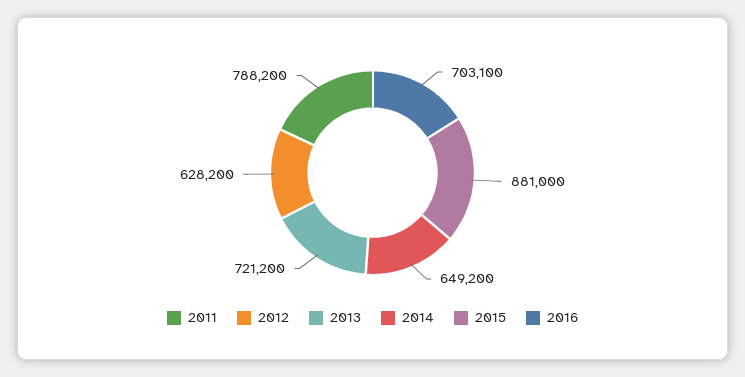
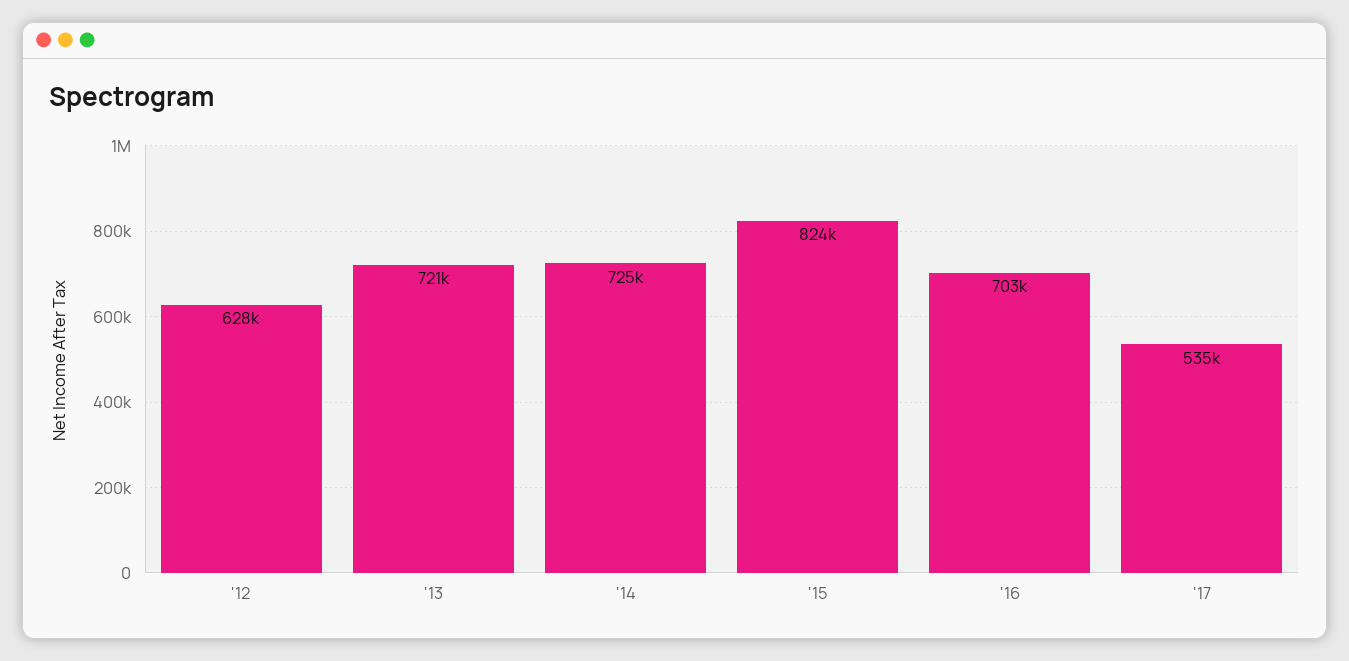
2011: 788200 -> none
2014: 649200 -> 725000
2015: 881000 -> 824000
'17: none -> 535000

